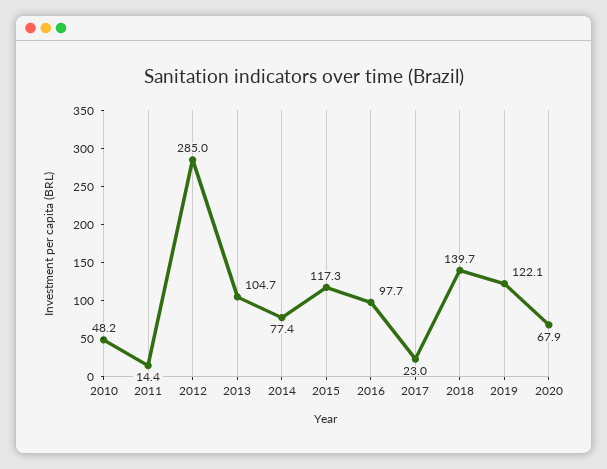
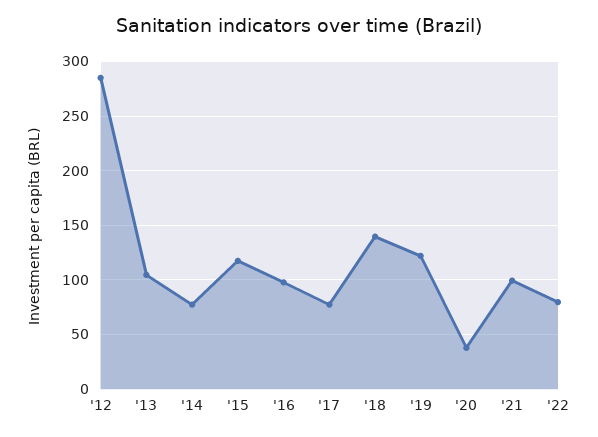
2010: 48.2 -> none
2011: 14.4 -> none
2017: 23 -> 80
2020: 67.9 -> 40
'21: none -> 100
'22: none -> 80

